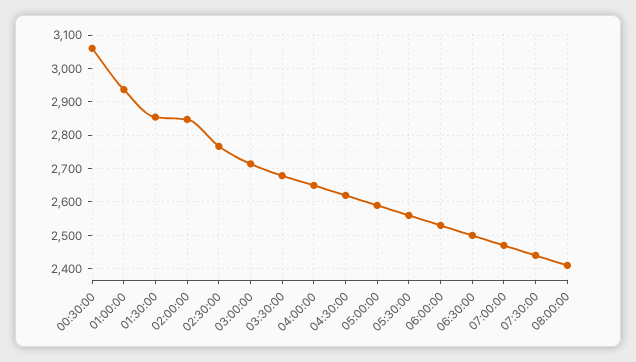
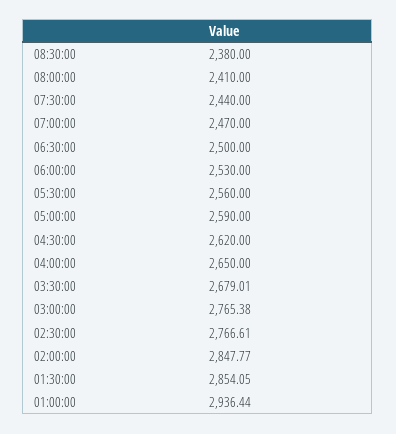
00:30:00: 3060 -> none
03:00:00: 2720 -> 2765.38
08:30:00: none -> 2380

